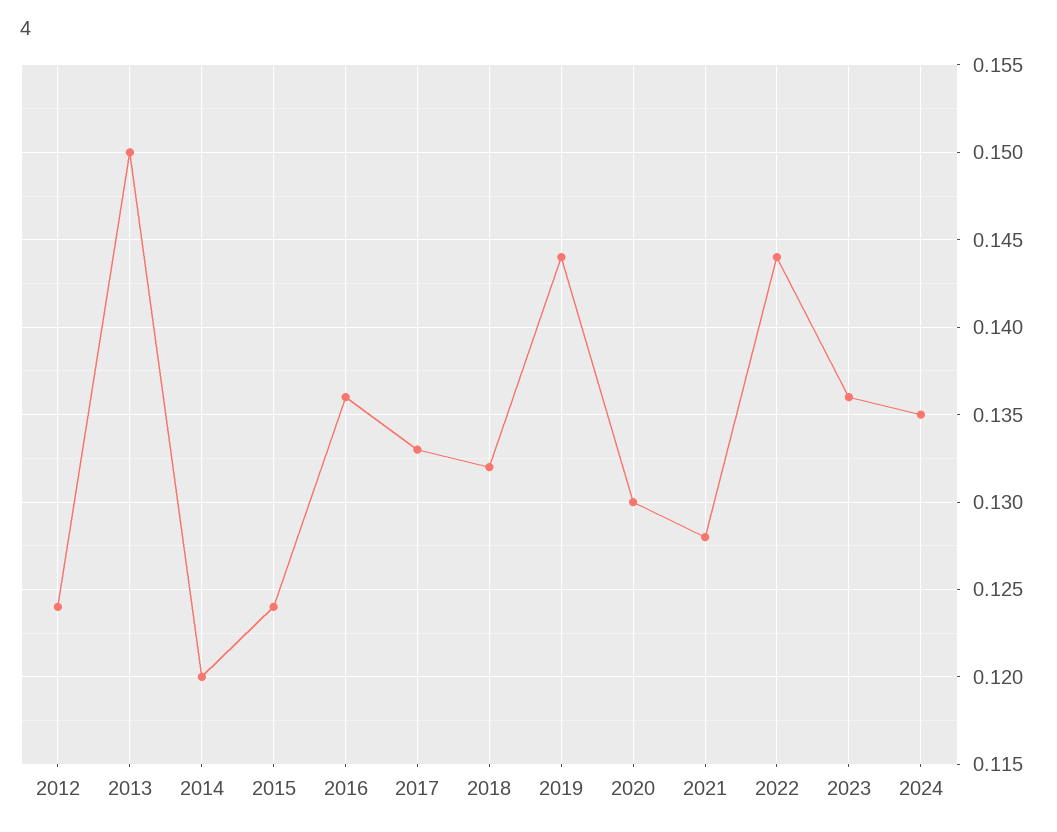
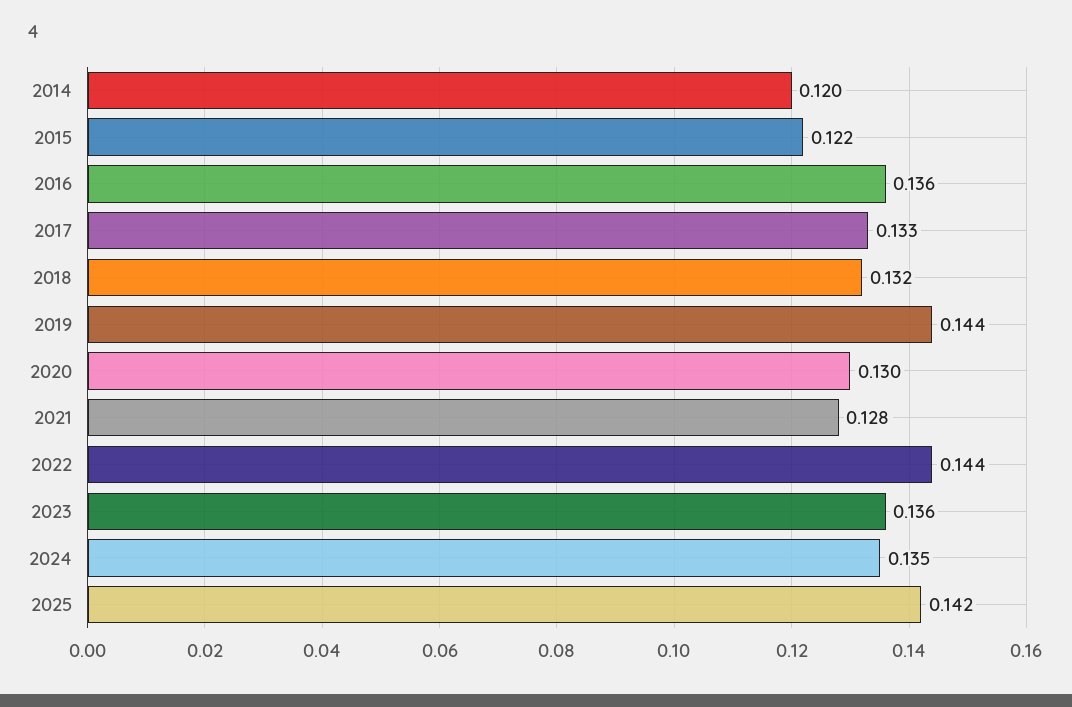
2012: 0.124 -> none
2013: 0.15 -> none
2015: 0.124 -> 0.122
2025: none -> 0.142

